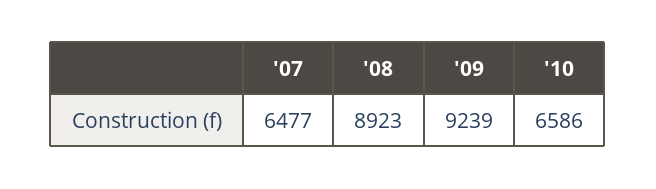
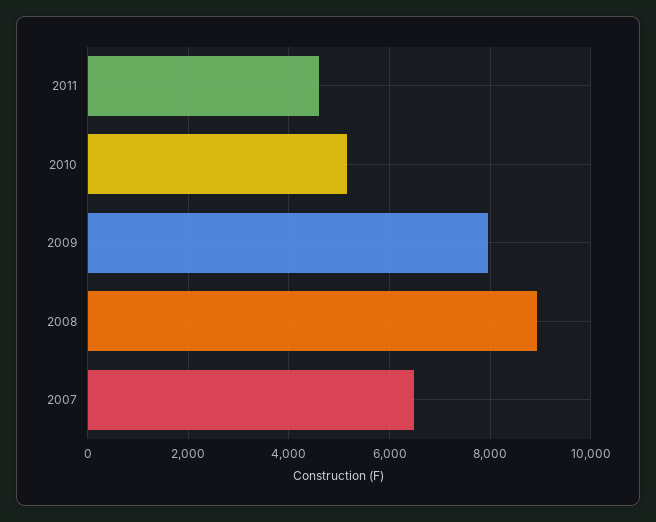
'09: 9239 -> 8000
'10: 6586 -> 5200
2011: none -> 4600

